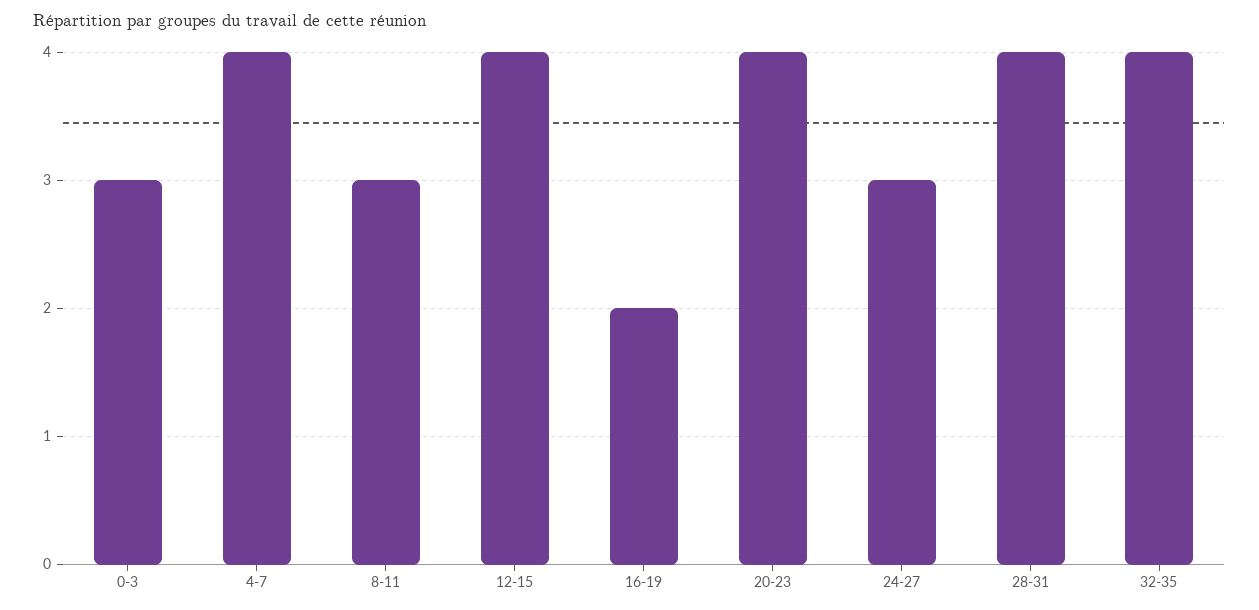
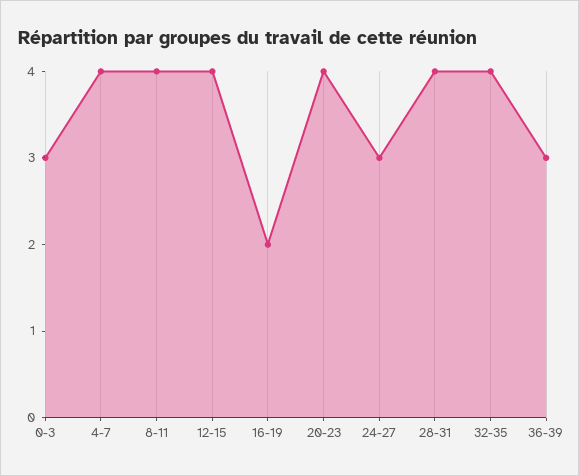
8-11: 3 -> 4
36-39: none -> 3

